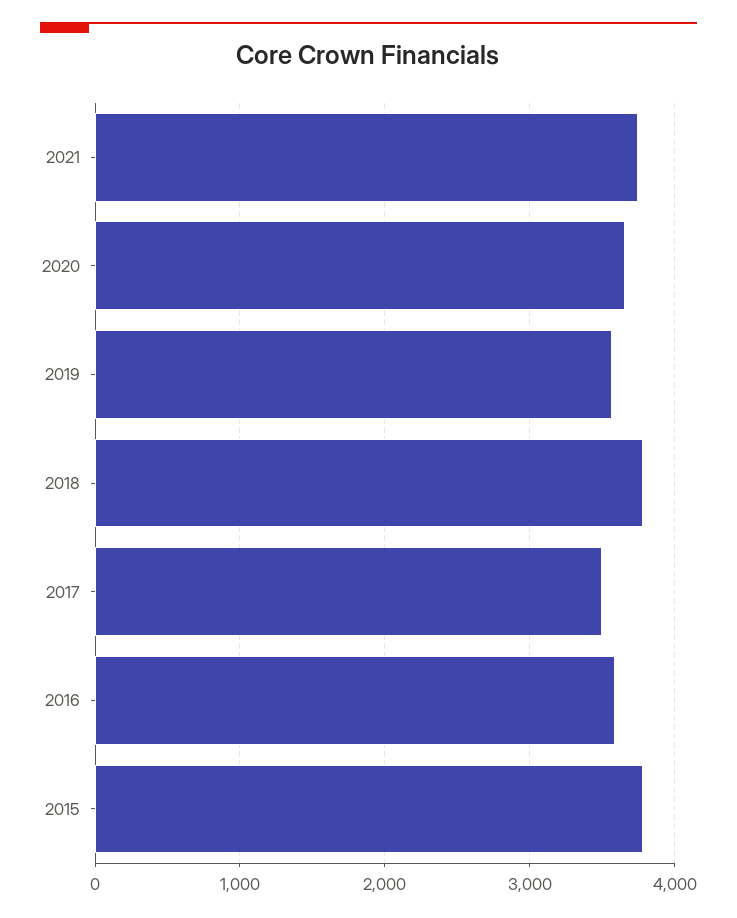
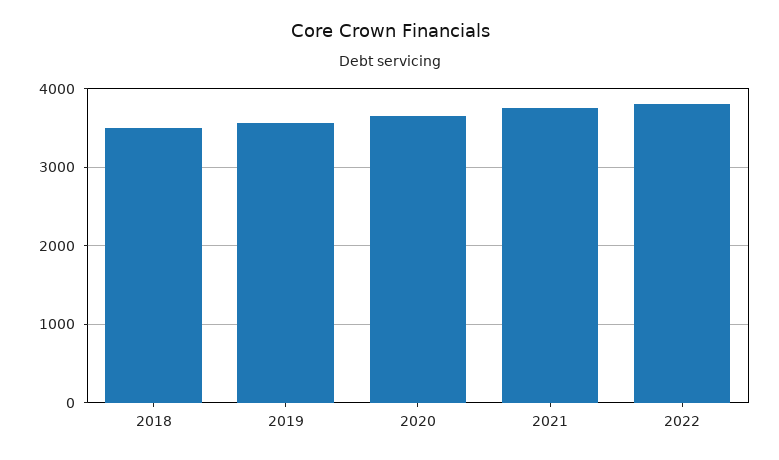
2018: 3800 -> 3500
2017: 3500 -> none
2016: 3600 -> none
2015: 3800 -> none
2022: none -> 3800

